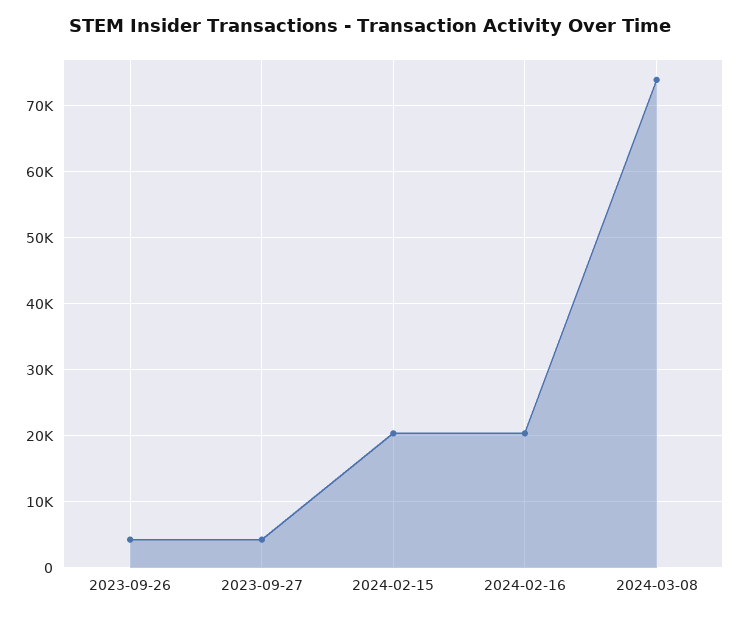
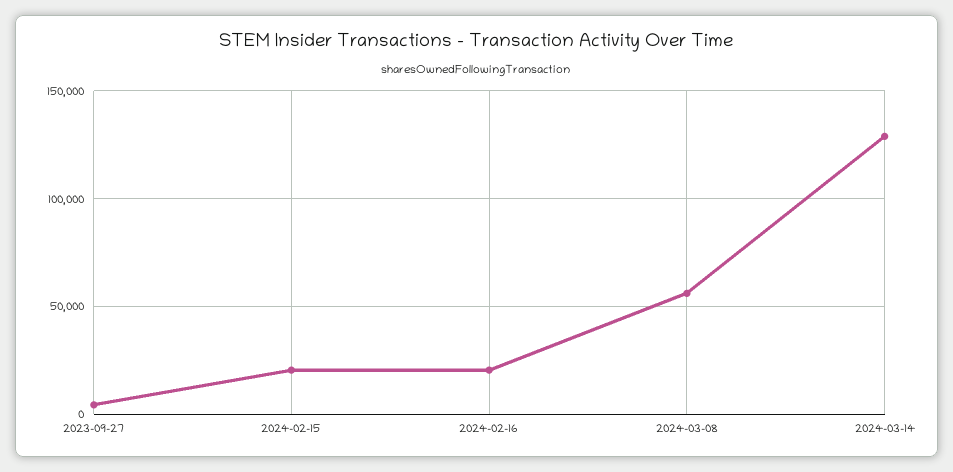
2023-09-26: 4000 -> none
2024-03-08: 74000 -> 55000
2024-03-14: none -> 130000

